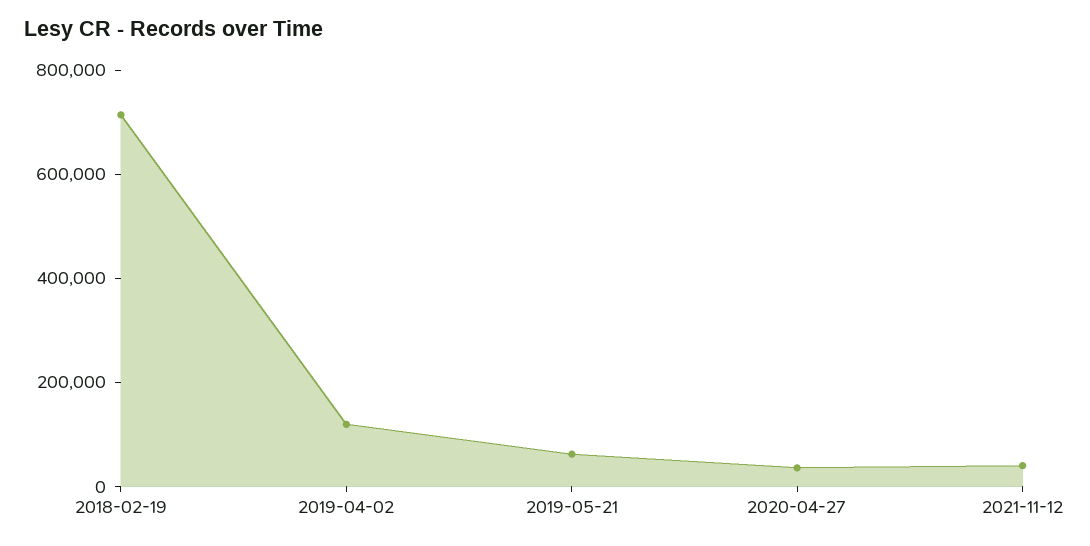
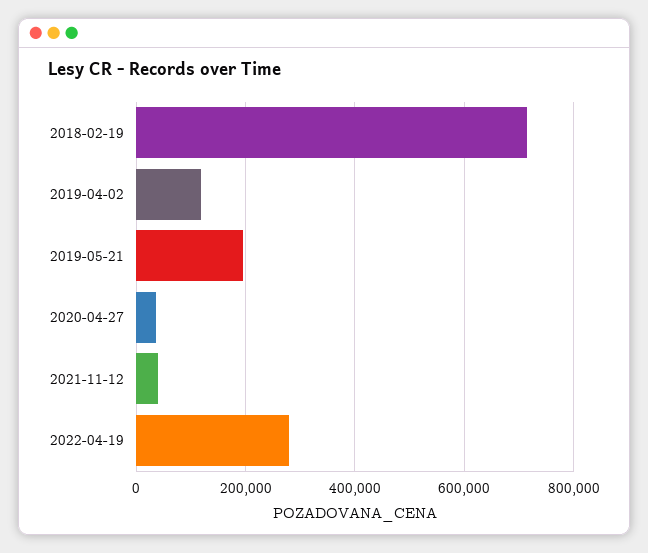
2019-05-21: 50000 -> 200000
2022-04-19: none -> 280000

